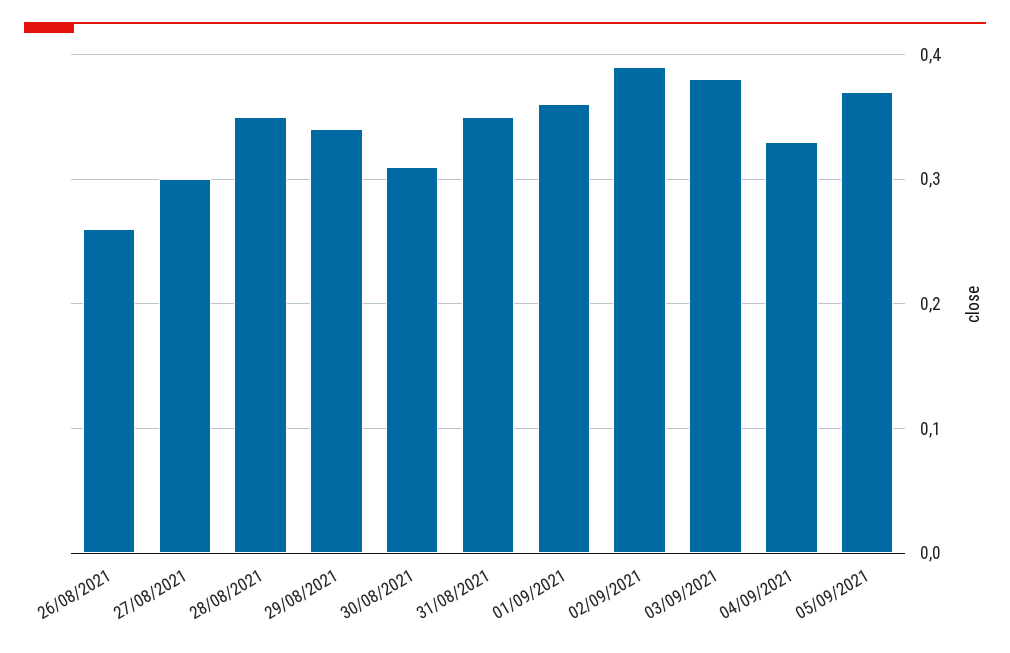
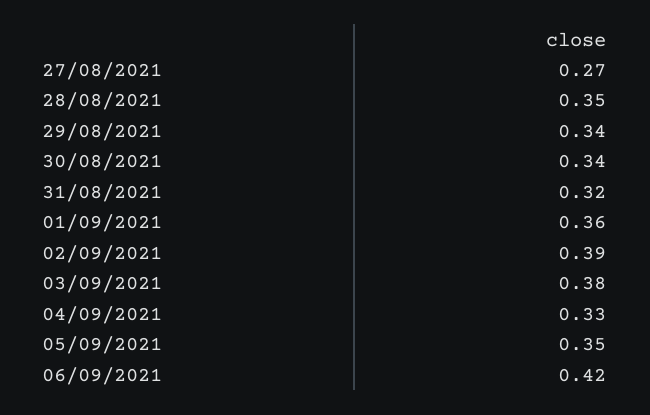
26/08/2021: 0.26 -> none
27/08/2021: 0.3 -> 0.27
30/08/2021: 0.31 -> 0.34
31/08/2021: 0.35 -> 0.32
05/09/2021: 0.37 -> 0.35
06/09/2021: none -> 0.42

